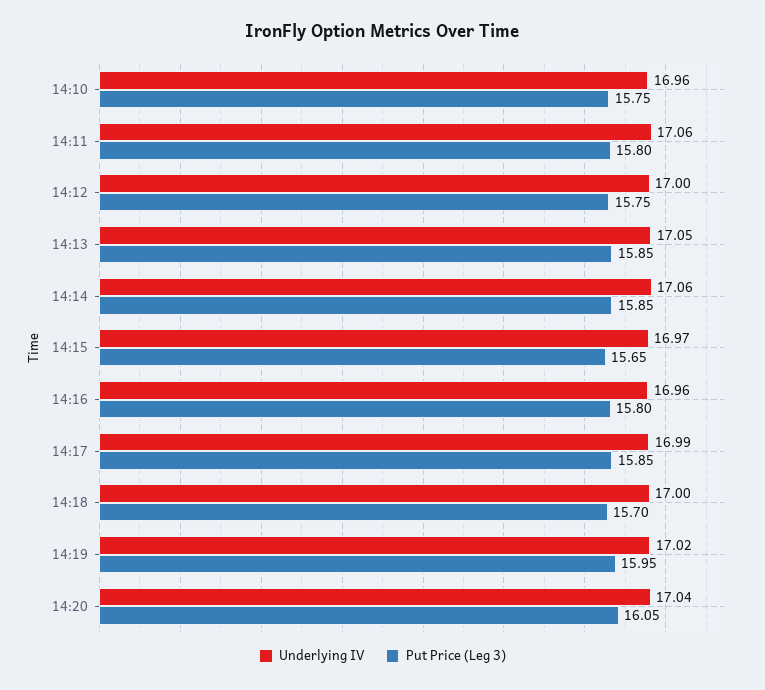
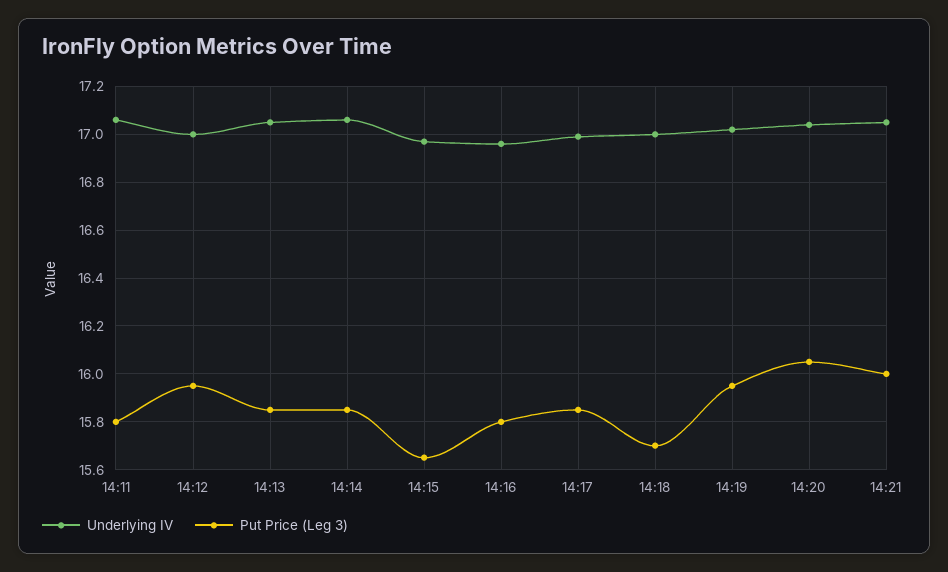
Underlying IV, 14:10: 16.96 -> none
Put Price (Leg 3), 14:10: 15.75 -> none
Put Price (Leg 3), 14:12: 15.75 -> 15.95
Underlying IV, 14:21: none -> 17.05
Put Price (Leg 3), 14:21: none -> 16

